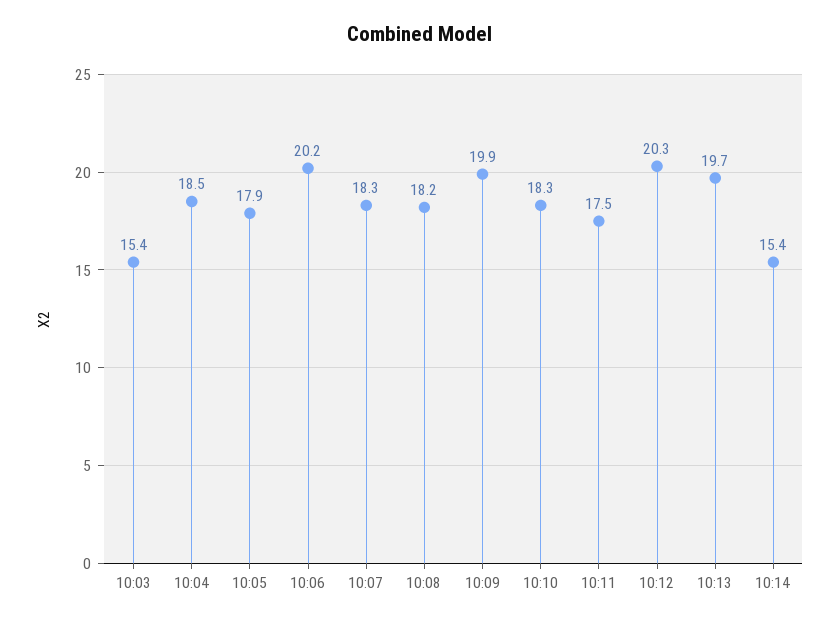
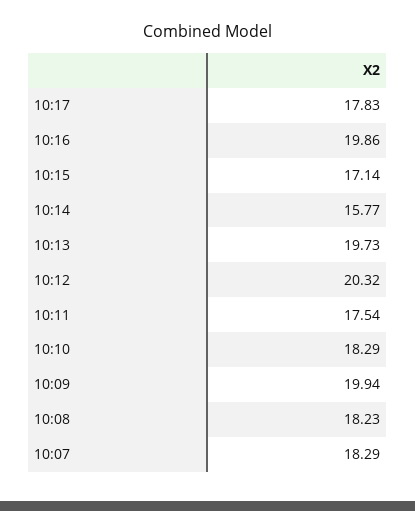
10:03: 15.4 -> none
10:04: 18.5 -> none
10:05: 17.9 -> none
10:06: 20.2 -> none
10:14: 15.4 -> 15.77
10:17: none -> 17.83
10:16: none -> 19.86
10:15: none -> 17.14

